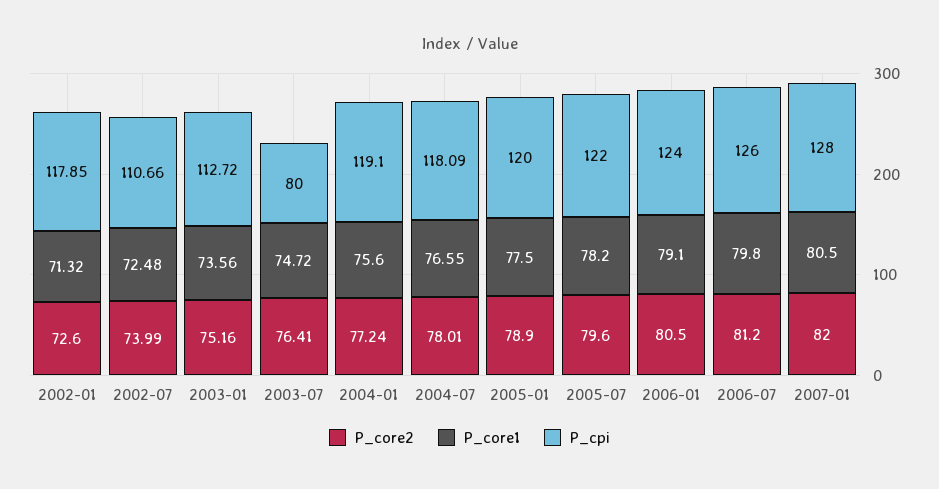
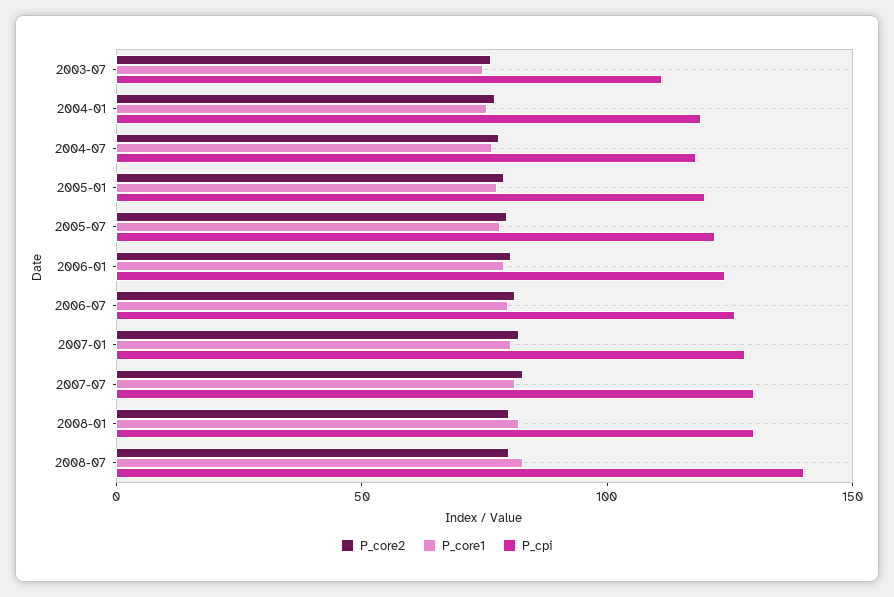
P_core2, 2002-01: 72.6 -> none
P_core1, 2002-01: 71.32 -> none
P_cpi, 2002-01: 117.85 -> none
P_core2, 2002-07: 73.99 -> none
P_core1, 2002-07: 72.48 -> none
P_cpi, 2002-07: 110.66 -> none
P_core2, 2003-01: 75.16 -> none
P_core1, 2003-01: 73.56 -> none
P_cpi, 2003-01: 112.72 -> none
P_cpi, 2003-07: 80 -> 110
P_core2, 2007-07: none -> 80
P_core1, 2007-07: none -> 80
P_cpi, 2007-07: none -> 130
P_core2, 2008-01: none -> 80
P_core1, 2008-01: none -> 80
P_cpi, 2008-01: none -> 130
P_core2, 2008-07: none -> 80
P_core1, 2008-07: none -> 80
P_cpi, 2008-07: none -> 140

